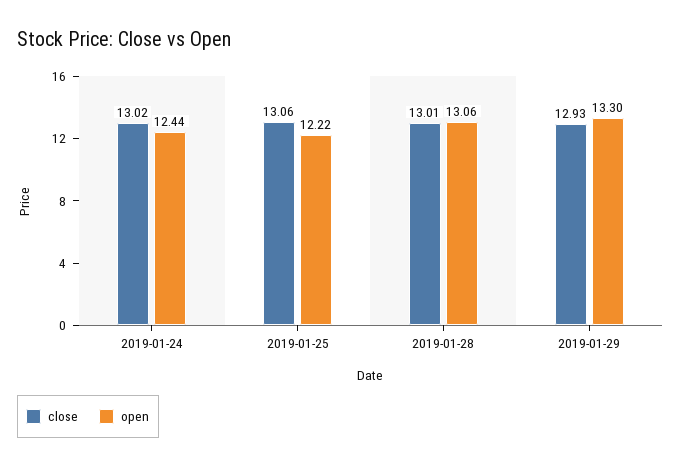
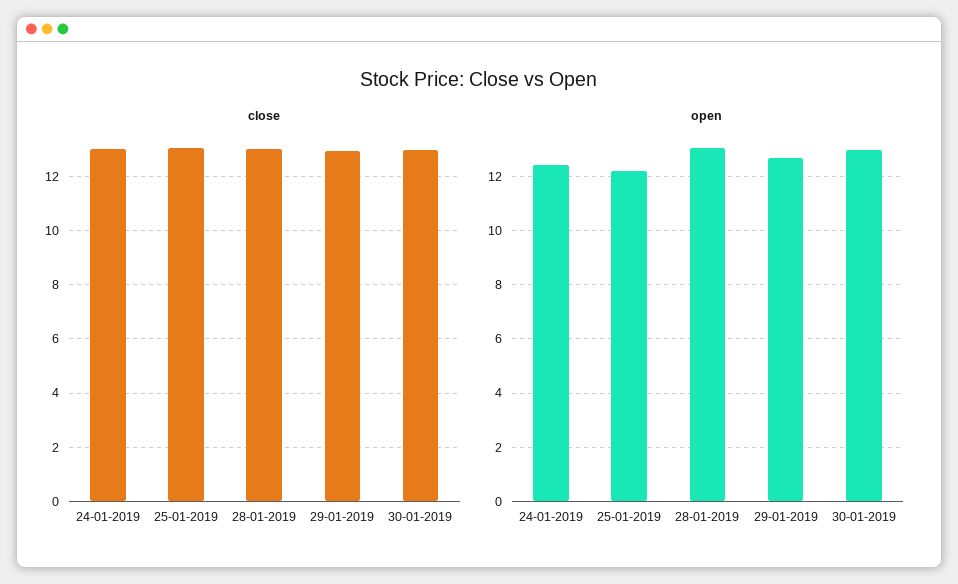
open, 2019-01-29: 13.3 -> 12.75
close, 30-01-2019: none -> 13
open, 30-01-2019: none -> 13

